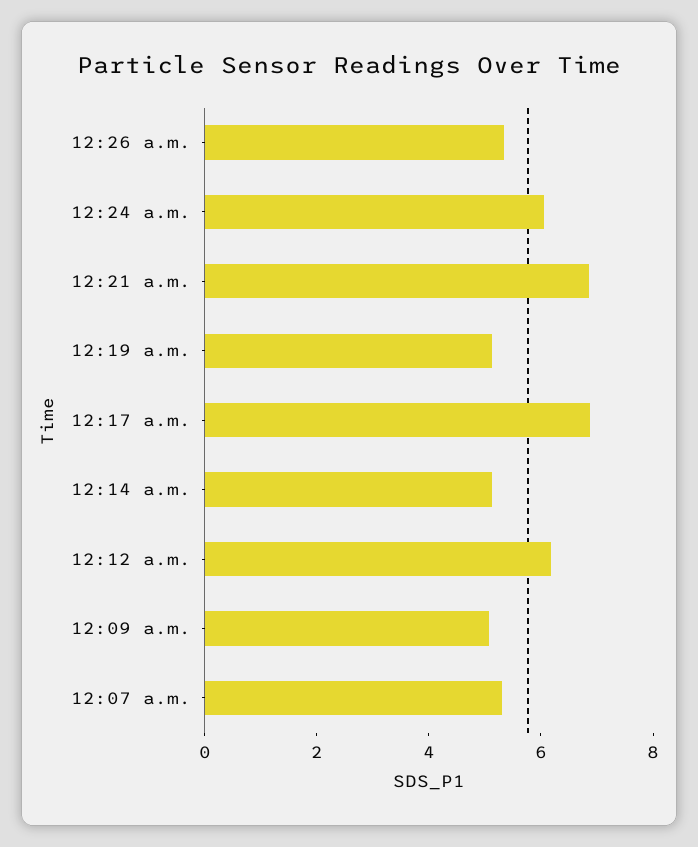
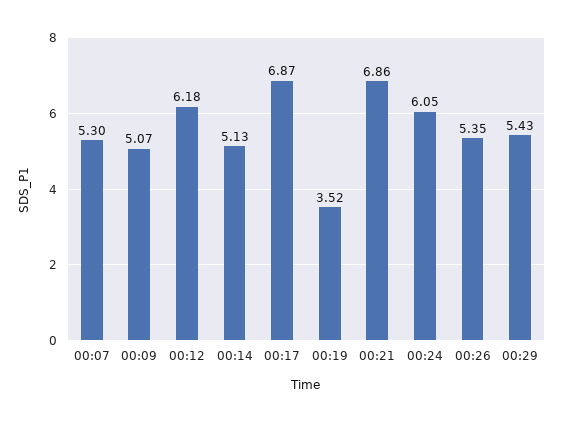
12:19 a.m.: 5 -> 3.52
00:29: none -> 5.43

